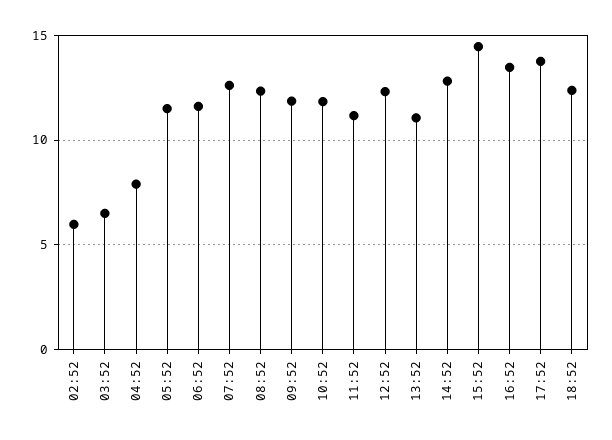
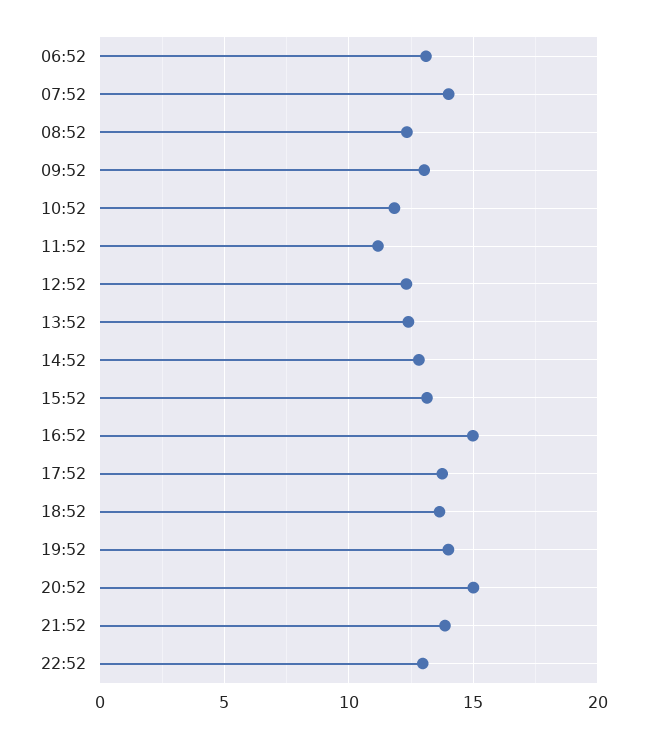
02:52: 6 -> none
03:52: 6.5 -> none
04:52: 8 -> none
05:52: 11.5 -> none
06:52: 11.5 -> 13
07:52: 12.5 -> 14
09:52: 12 -> 13
13:52: 11 -> 12.5
15:52: 14.5 -> 13
16:52: 13.5 -> 15
18:52: 12.5 -> 13.5
19:52: none -> 14
20:52: none -> 15
21:52: none -> 14
22:52: none -> 13

